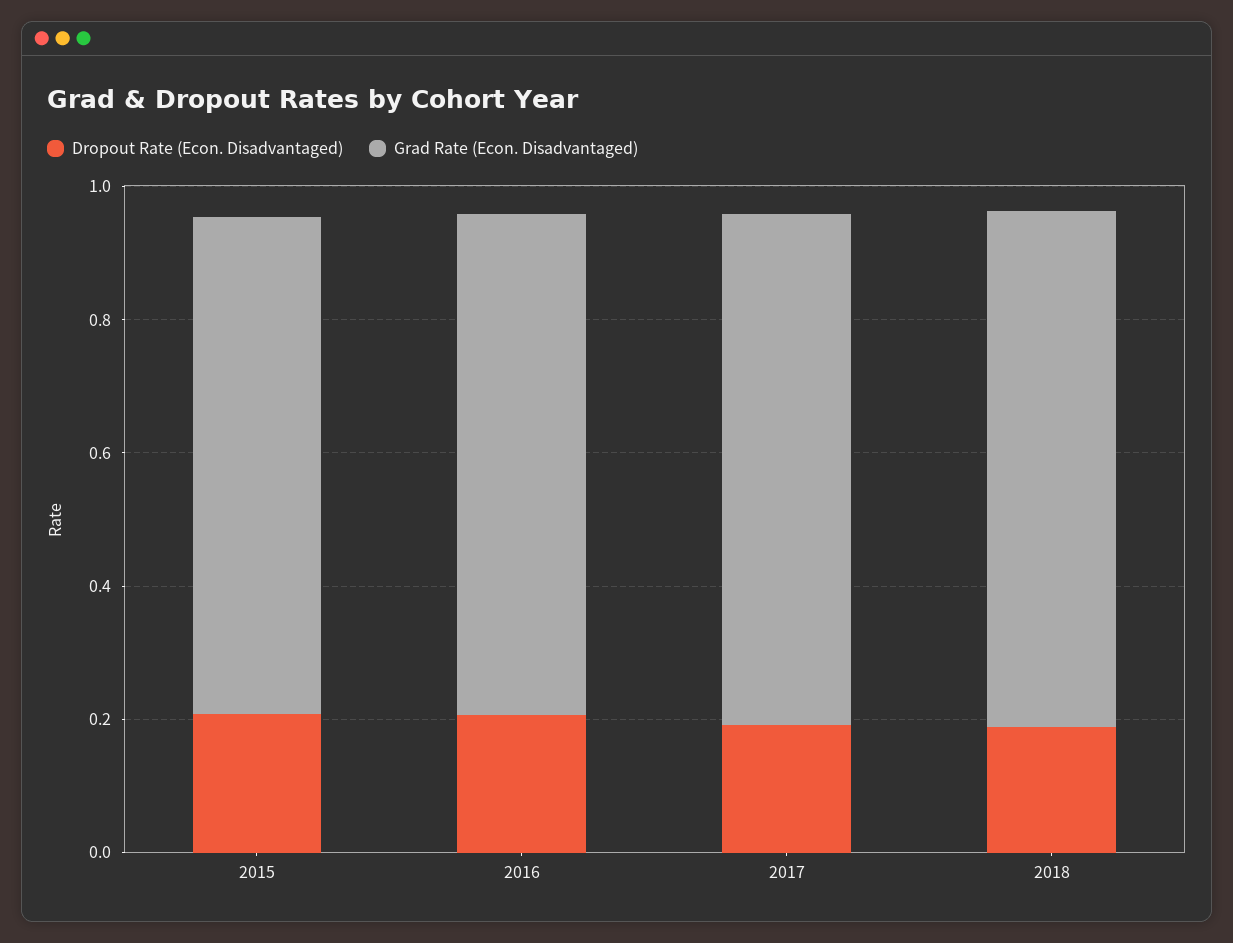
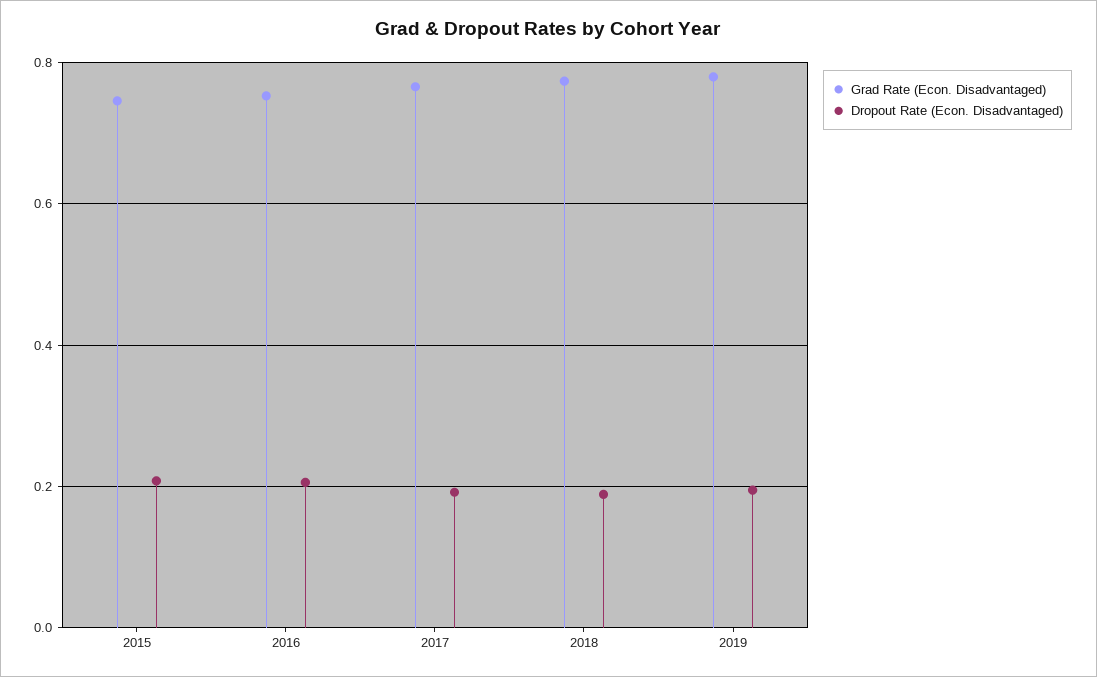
Grad Rate (Econ. Disadvantaged), 2019: none -> 0.78
Dropout Rate (Econ. Disadvantaged), 2019: none -> 0.2

